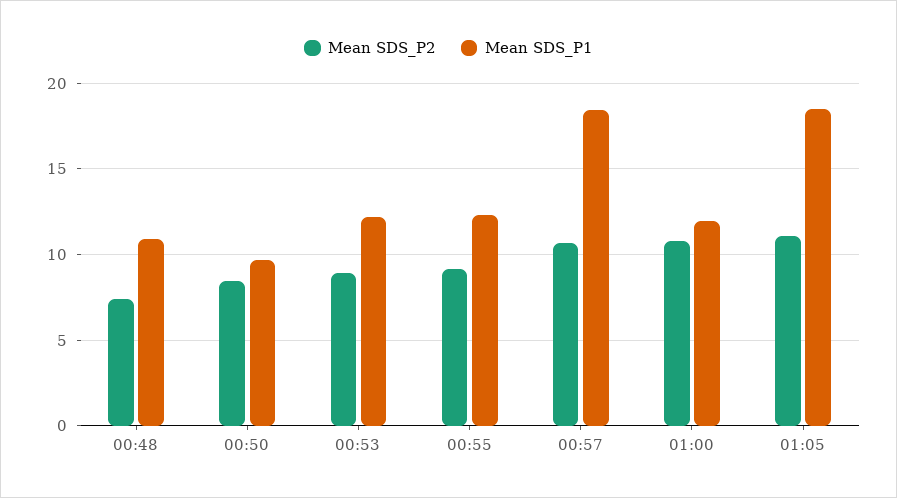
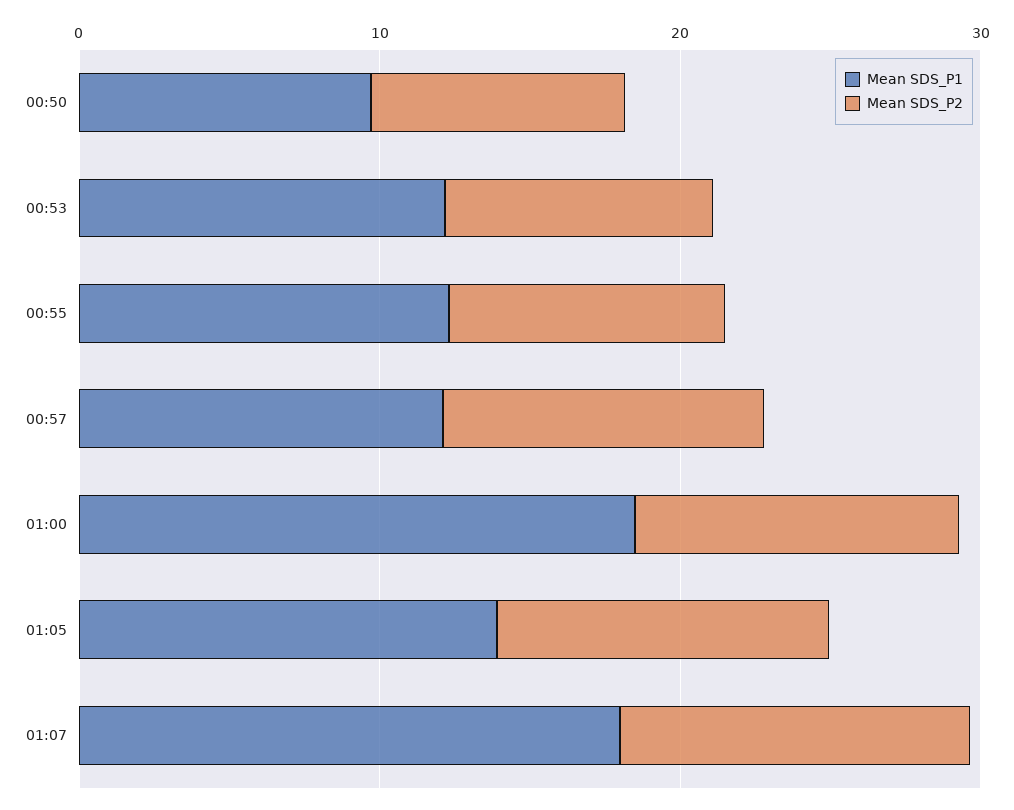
Mean SDS_P2, 00:48: 7.5 -> none
Mean SDS_P1, 00:48: 11 -> none
Mean SDS_P1, 00:57: 18.5 -> 12
Mean SDS_P1, 01:00: 12 -> 18
Mean SDS_P1, 01:05: 18.5 -> 14
Mean SDS_P1, 01:07: none -> 18
Mean SDS_P2, 01:07: none -> 12

